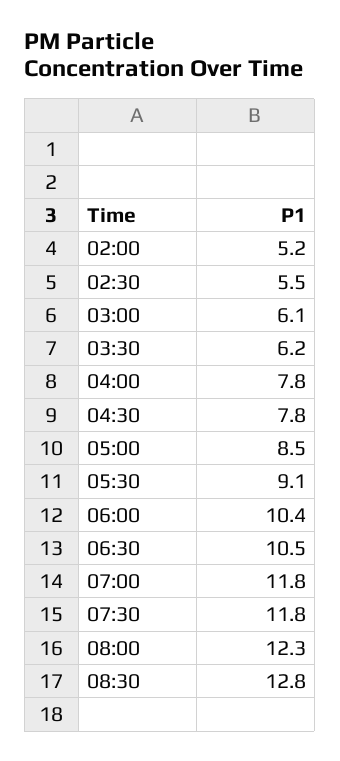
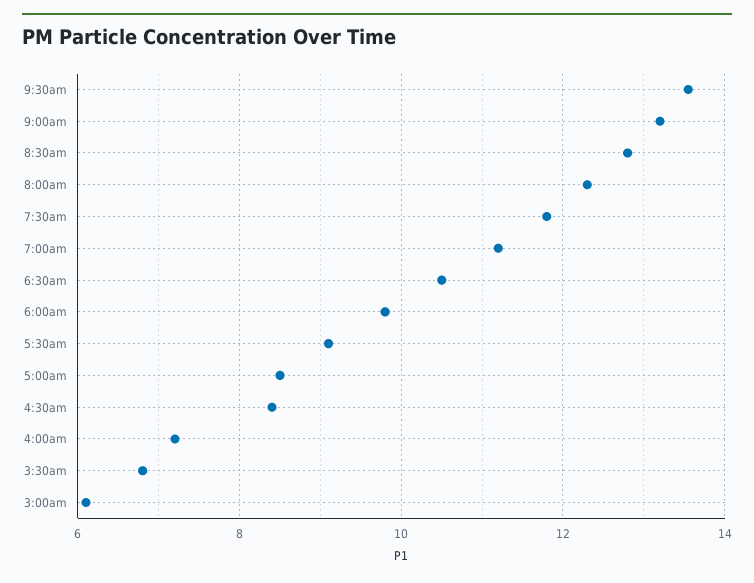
02:00: 5.2 -> none
02:30: 5.5 -> none
03:30: 6.2 -> 6.8
04:00: 7.8 -> 7.2
04:30: 7.8 -> 8.4
06:00: 10.4 -> 9.8
07:00: 11.8 -> 11.2
9:30am: none -> 13.6
9:00am: none -> 13.2

